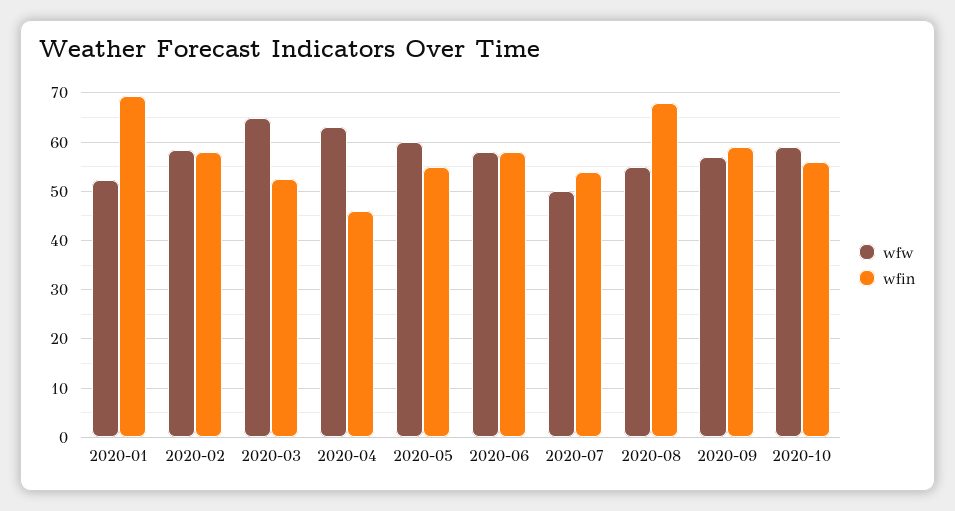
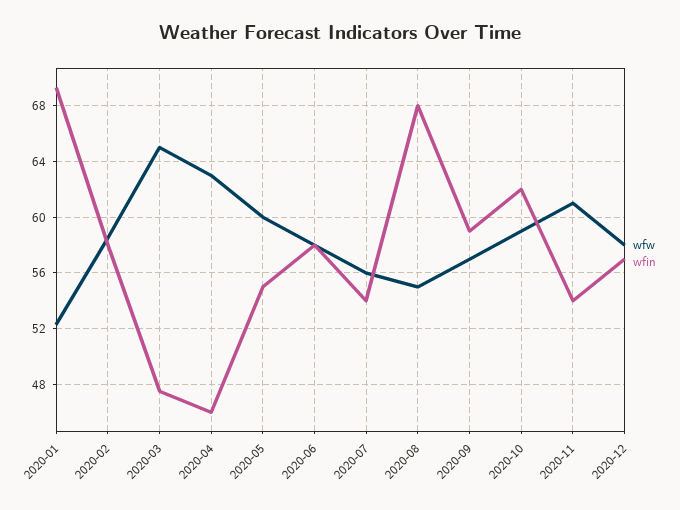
wfin, 2020-03: 52 -> 47.5
wfw, 2020-07: 50 -> 56
wfin, 2020-10: 56 -> 62
wfw, 2020-11: none -> 61
wfin, 2020-11: none -> 54
wfw, 2020-12: none -> 58
wfin, 2020-12: none -> 57

